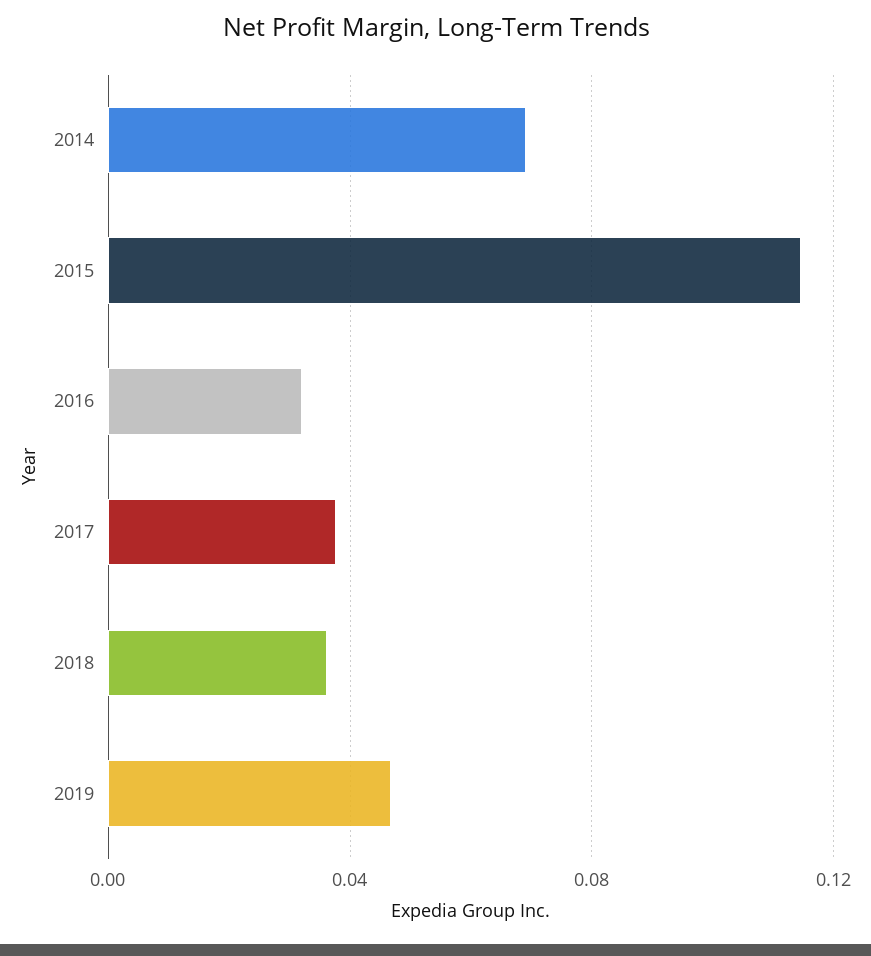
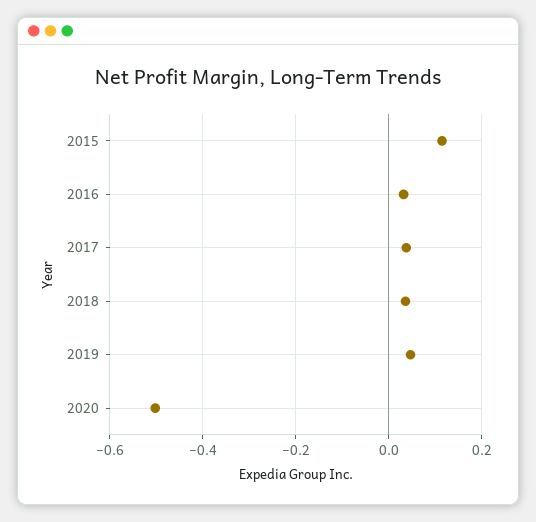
2014: 0.07 -> none
2020: none -> -0.5

